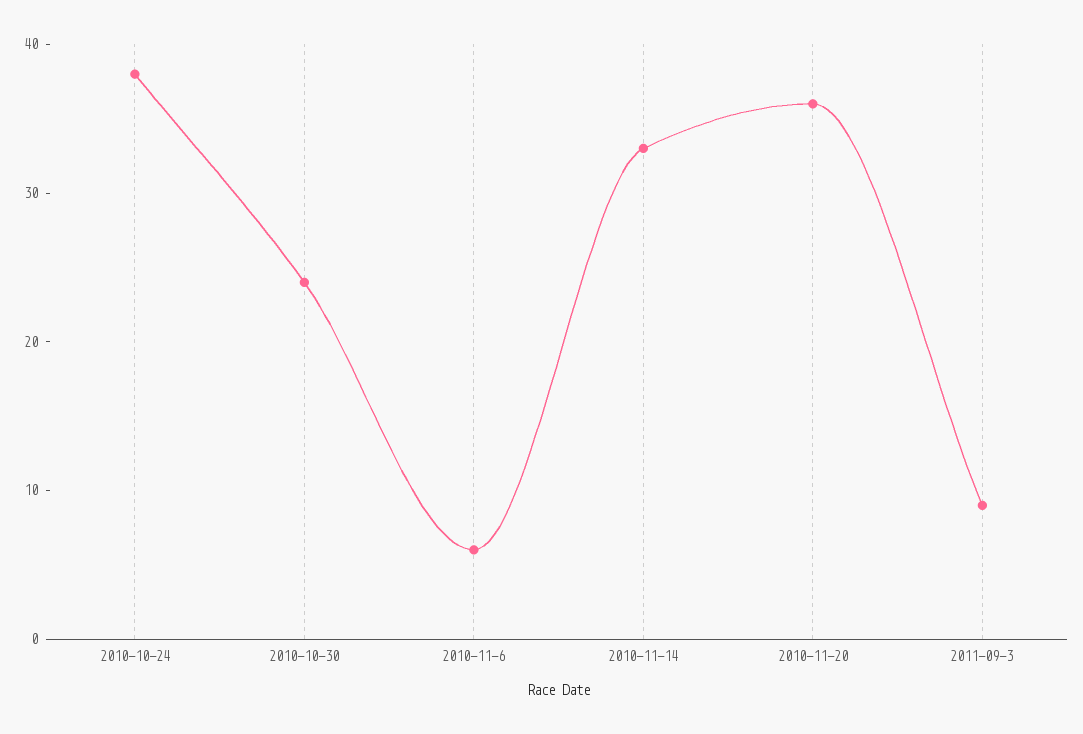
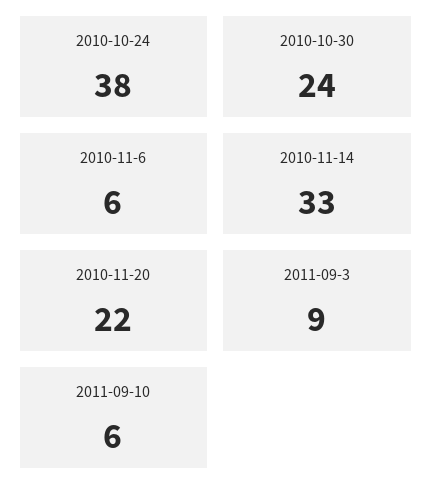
2010-11-20: 36 -> 22
2011-09-10: none -> 6

